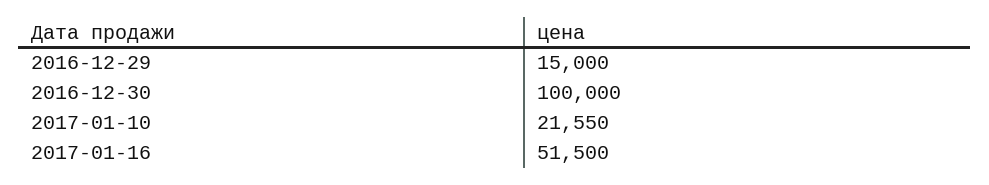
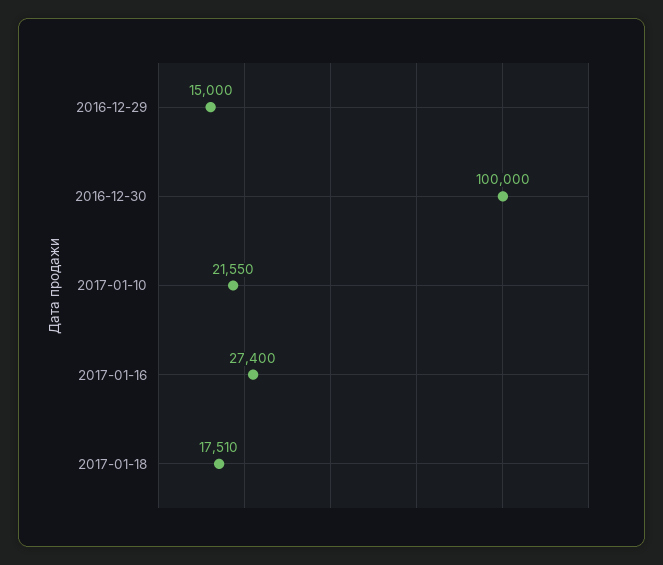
2017-01-16: 51500 -> 27400
2017-01-18: none -> 17510

